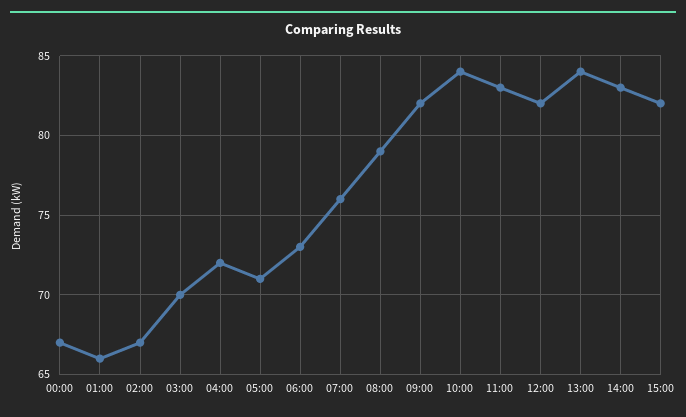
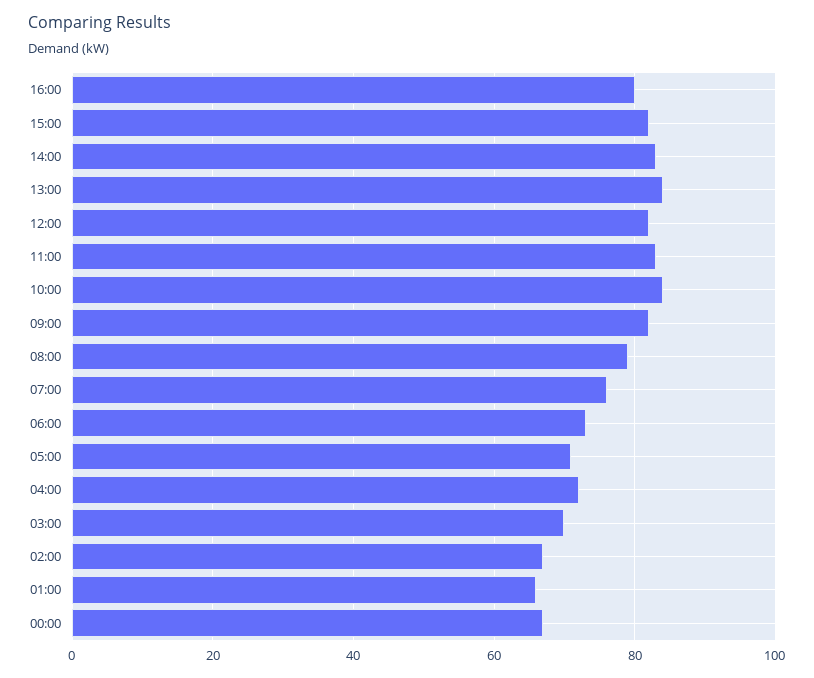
16:00: none -> 80

